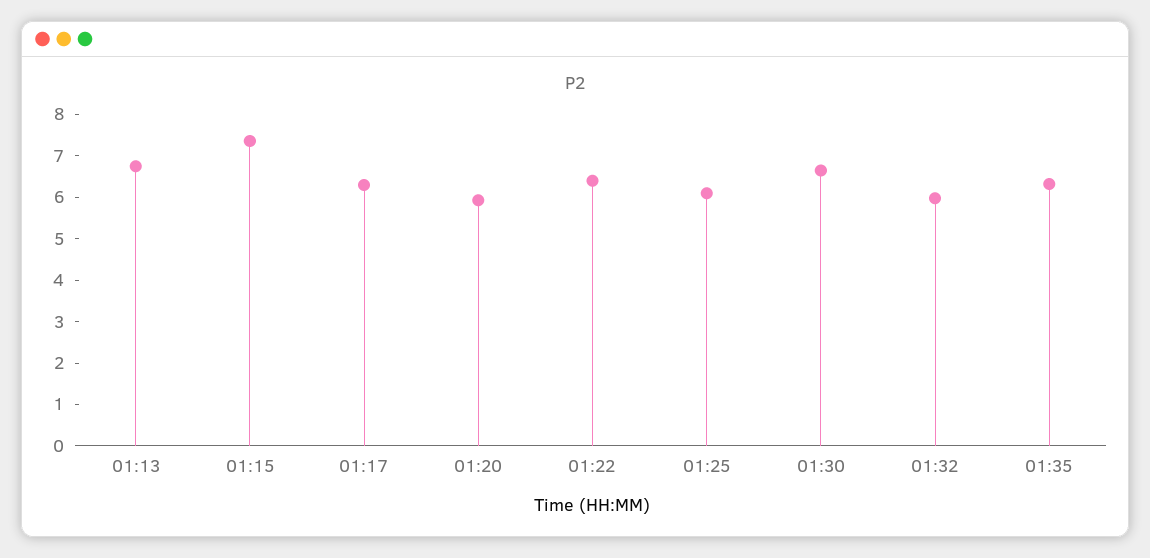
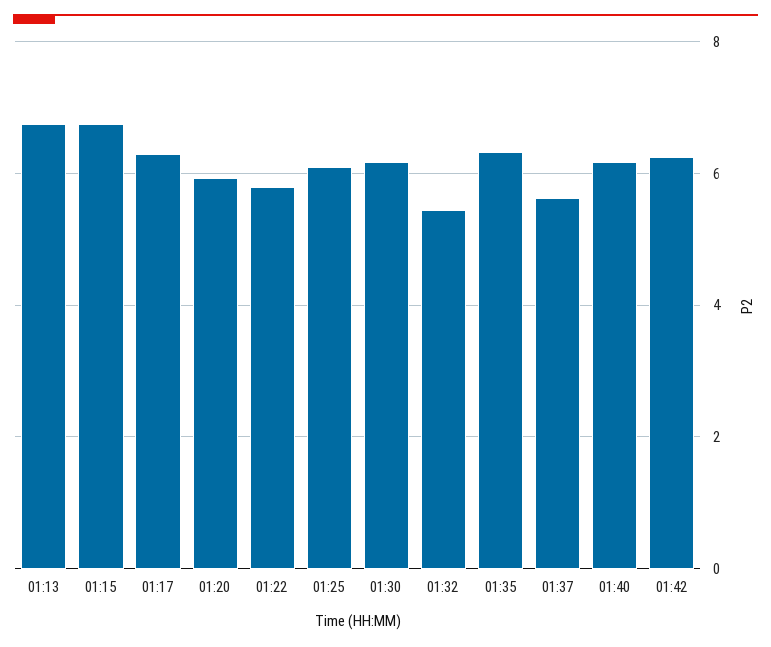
01:15: 7.4 -> 6.8
01:22: 6.4 -> 5.8
01:30: 6.6 -> 6.2
01:32: 6 -> 5.4
01:37: none -> 5.6
01:40: none -> 6.2
01:42: none -> 6.2

